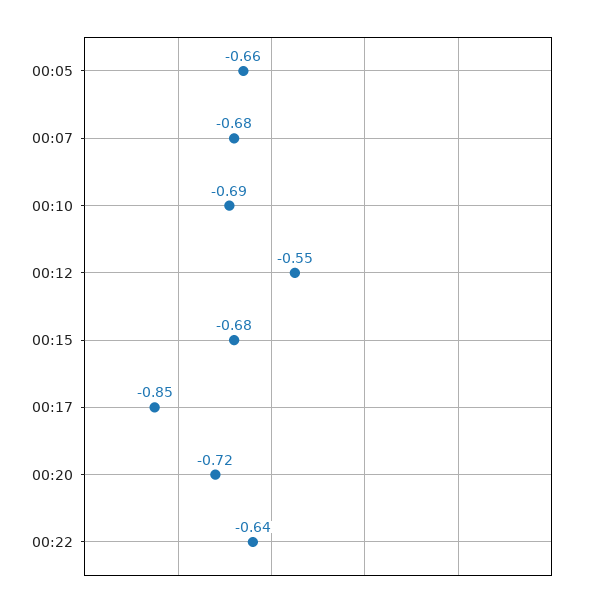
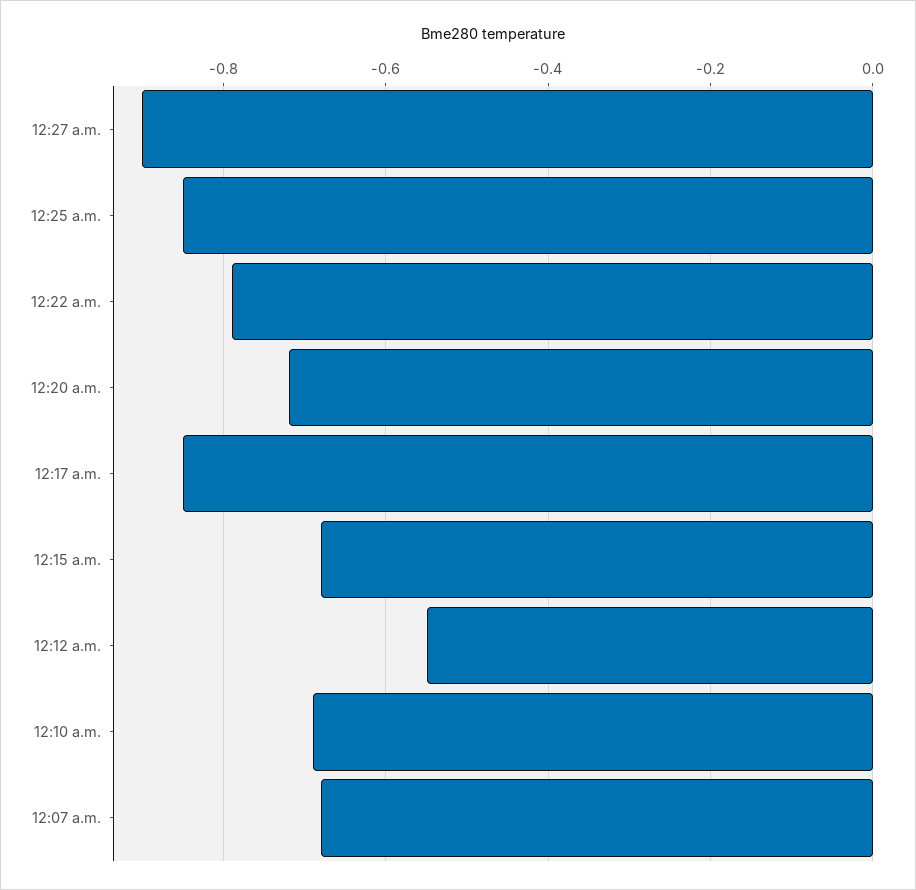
00:05: -0.66 -> none
00:22: -0.64 -> -0.8
12:27 a.m.: none -> -0.9
12:25 a.m.: none -> -0.85

